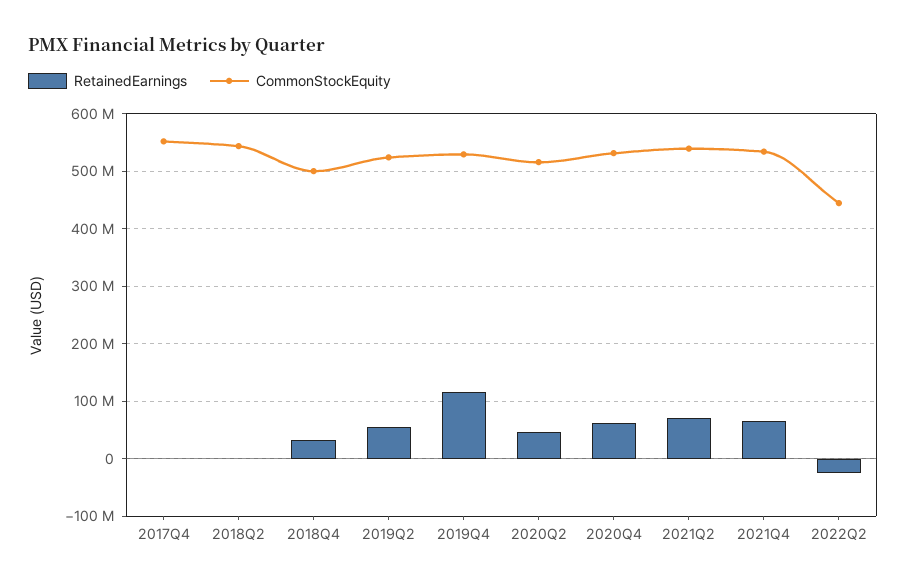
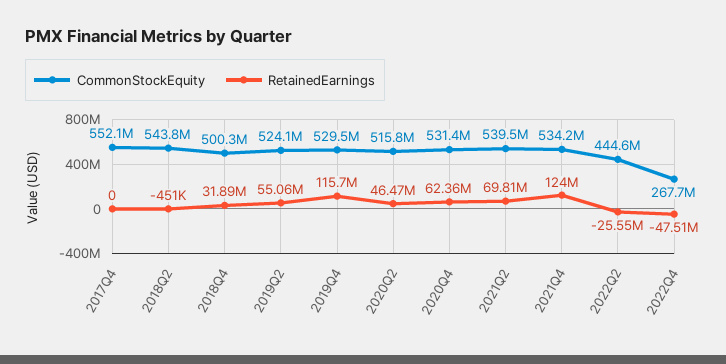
RetainedEarnings, 2021Q4: 60000000 -> 124000000
CommonStockEquity, 2022Q4: none -> 267700000
RetainedEarnings, 2022Q4: none -> -47510000

